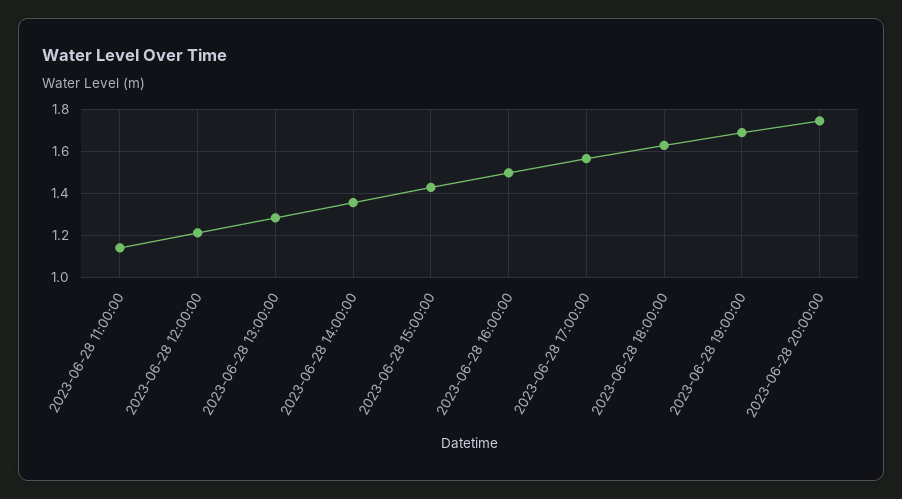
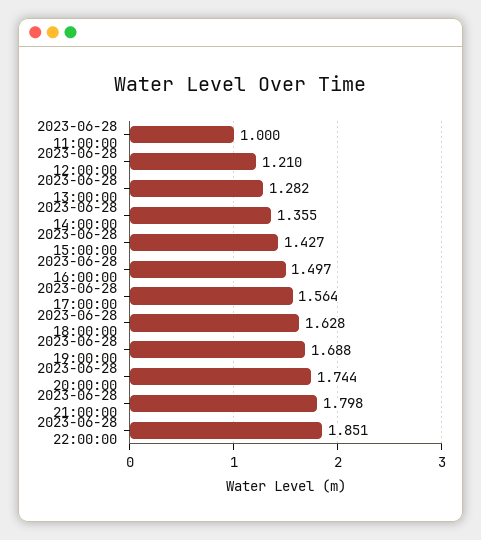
2023-06-28 11:00:00: 1.15 -> 1
2023-06-28 21:00:00: none -> 1.798
2023-06-28 22:00:00: none -> 1.851

